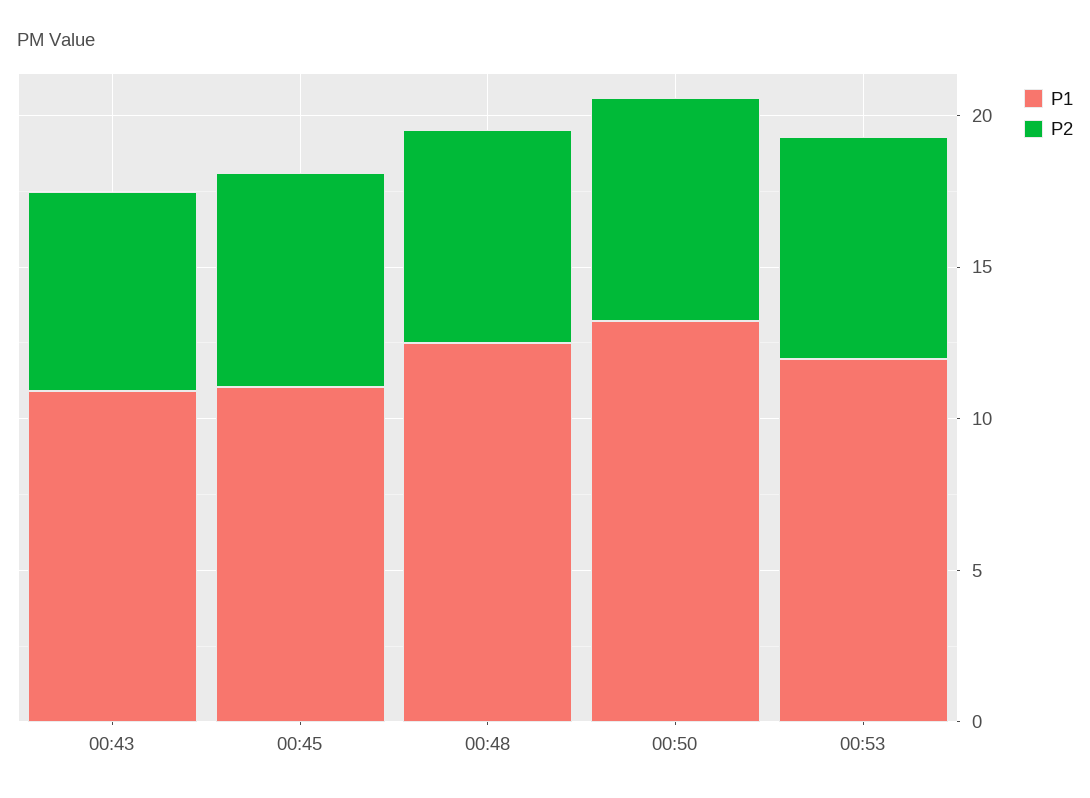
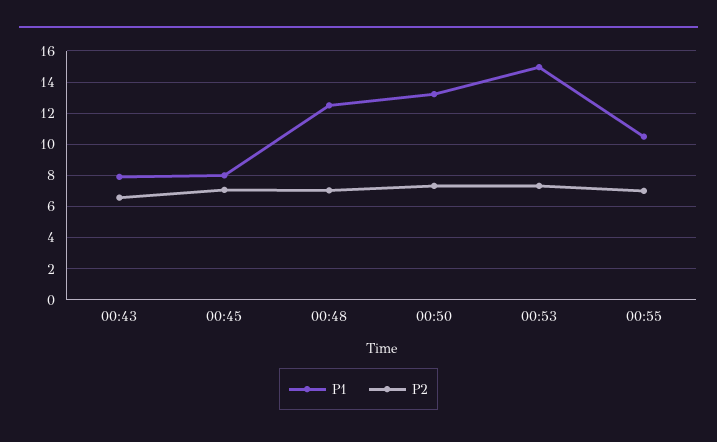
P1, 00:43: 11 -> 8
P1, 00:45: 11 -> 8
P1, 00:53: 12 -> 15
P1, 00:55: none -> 10.5
P2, 00:55: none -> 7

